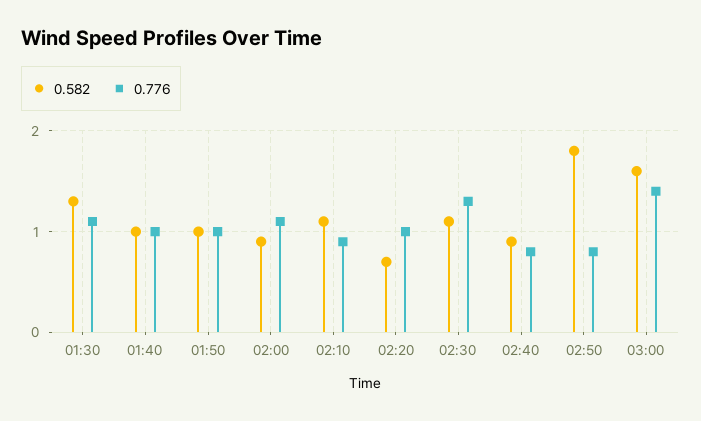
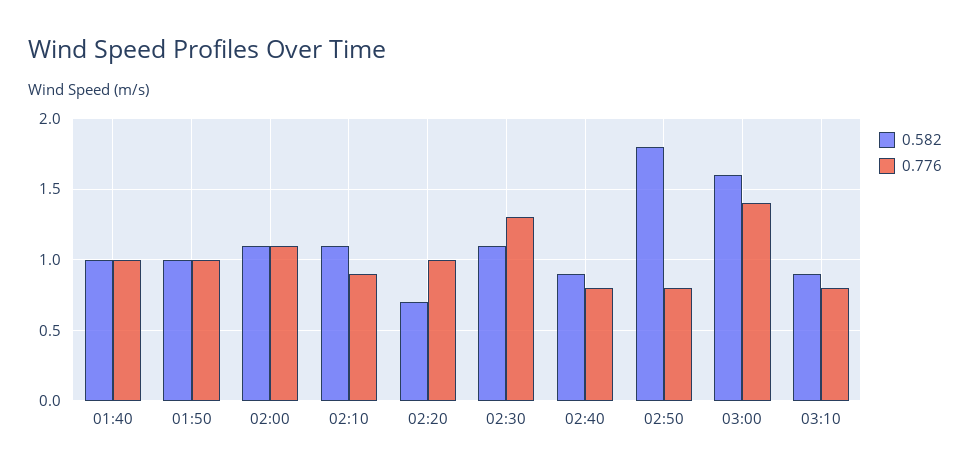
0.582, 01:30: 1.3 -> none
0.776, 01:30: 1.1 -> none
0.582, 02:00: 0.9 -> 1.1
0.582, 03:10: none -> 0.9
0.776, 03:10: none -> 0.8

